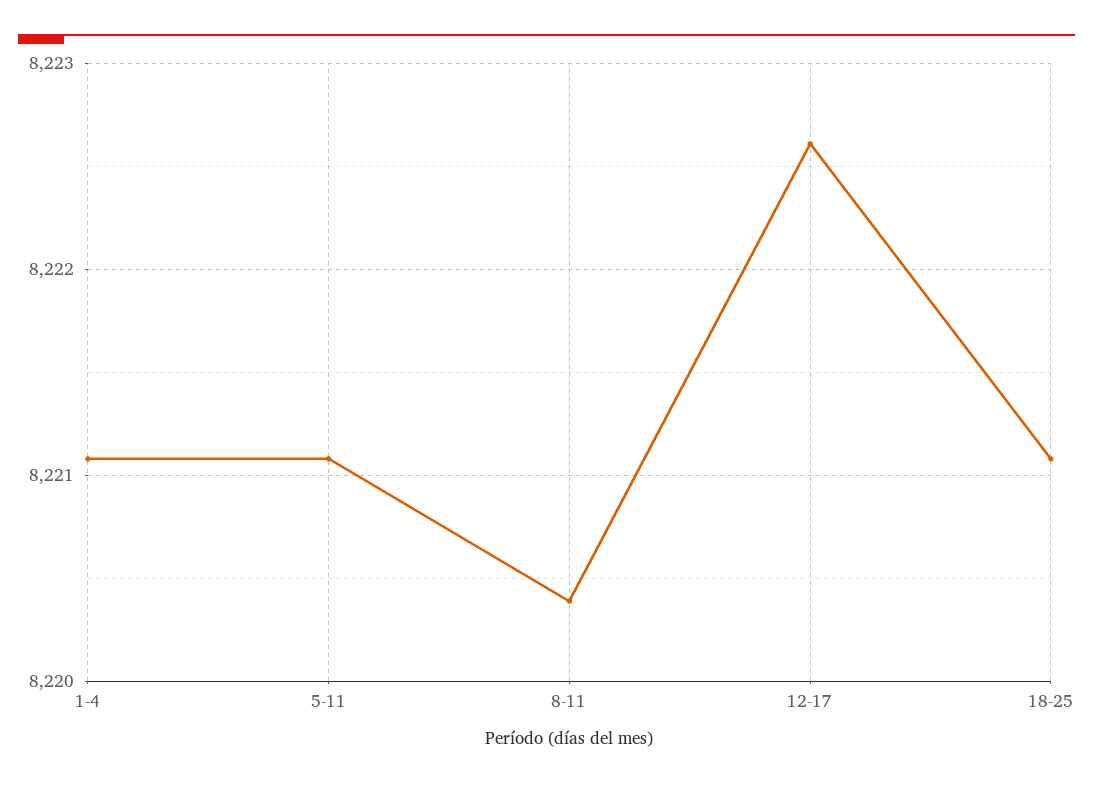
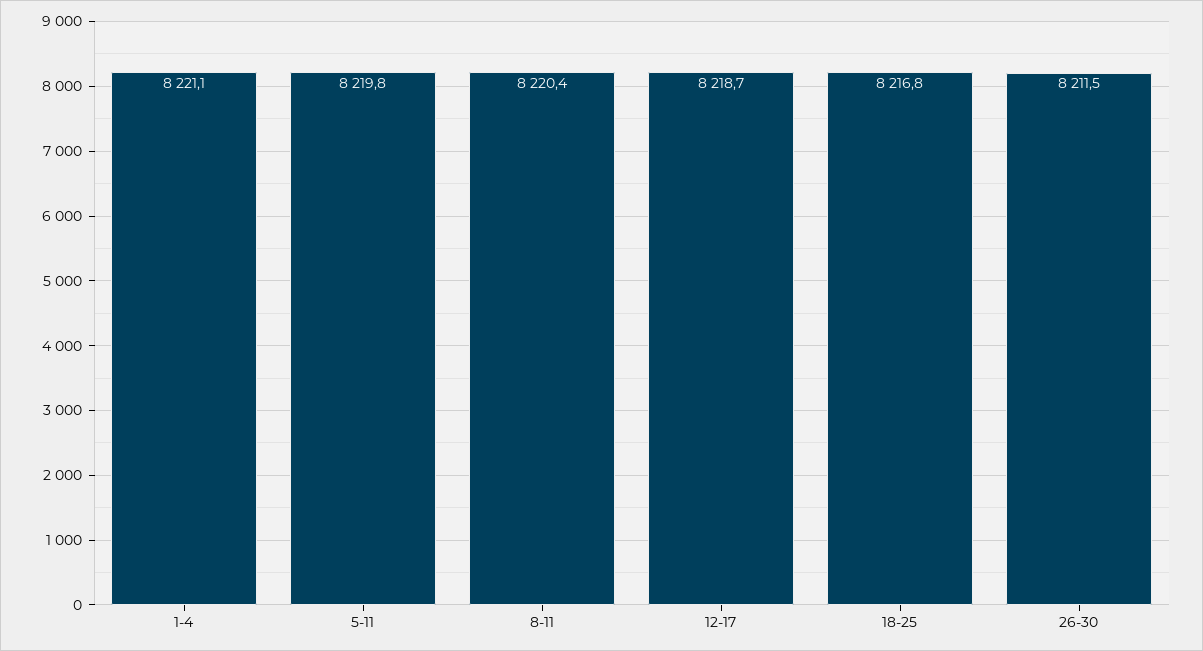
5-11: 8221.1 -> 8219.8
12-17: 8222.6 -> 8218.7
18-25: 8221.1 -> 8216.8
26-30: none -> 8211.5

